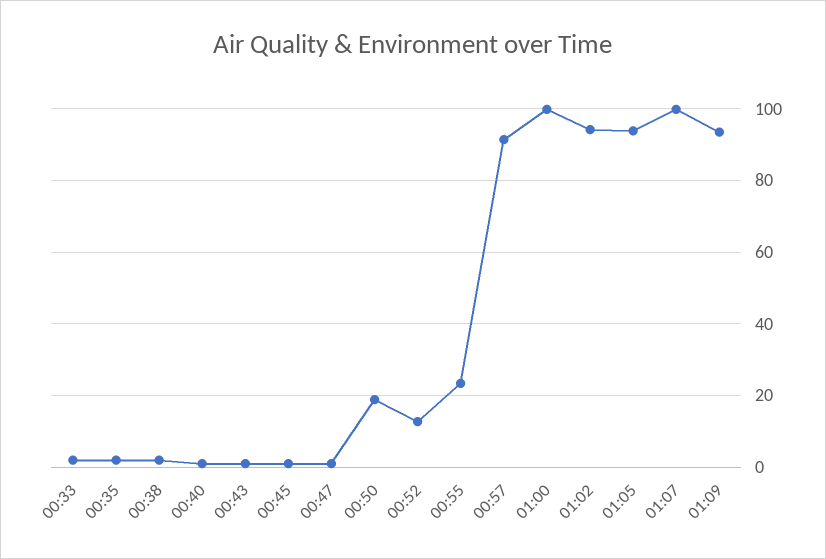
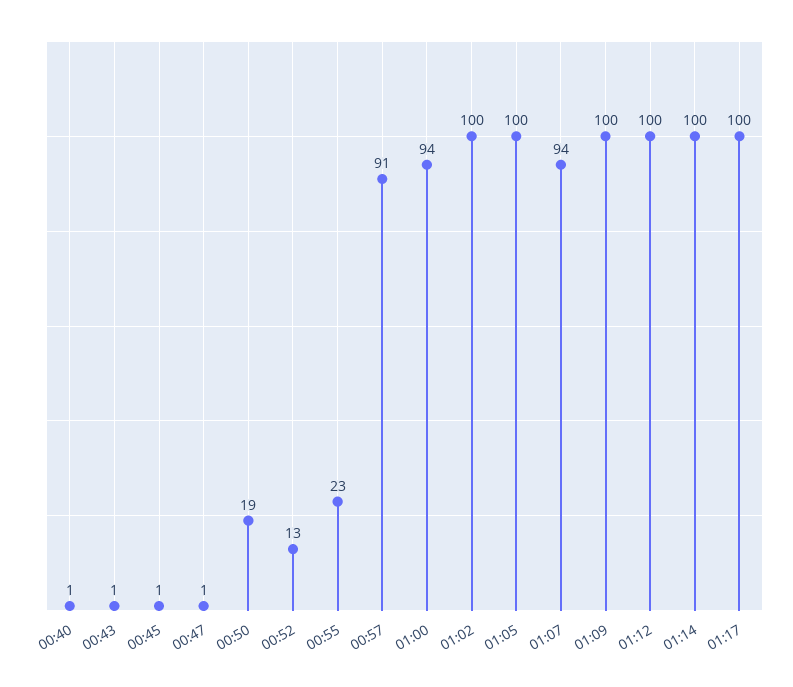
00:33: 2 -> none
00:35: 2 -> none
00:38: 2 -> none
01:00: 100 -> 94
01:02: 94 -> 100
01:05: 94 -> 100
01:07: 100 -> 94
01:09: 94 -> 100
01:12: none -> 100
01:14: none -> 100
01:17: none -> 100

